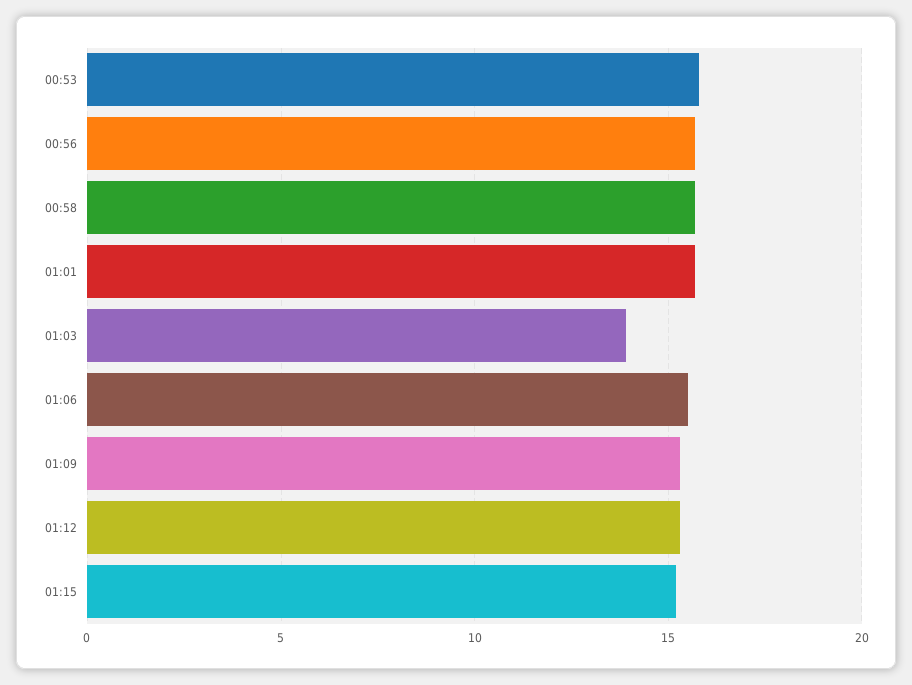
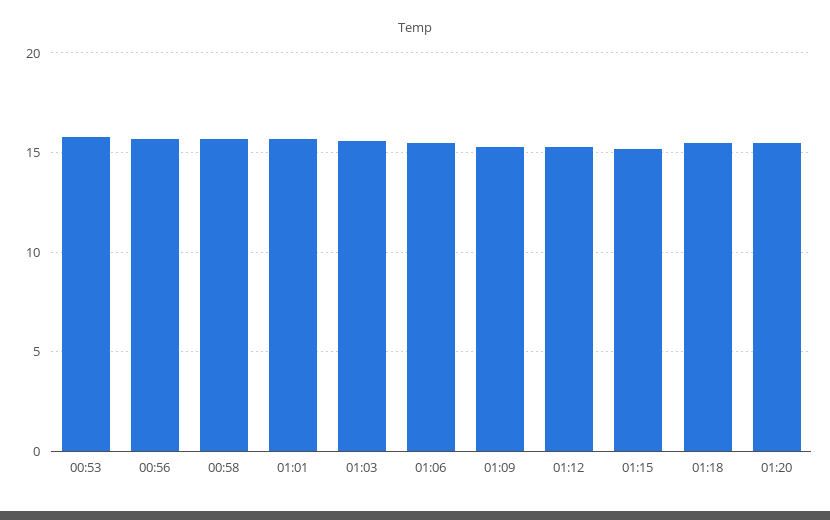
01:03: 14 -> 15.5
01:18: none -> 15.5
01:20: none -> 15.5

